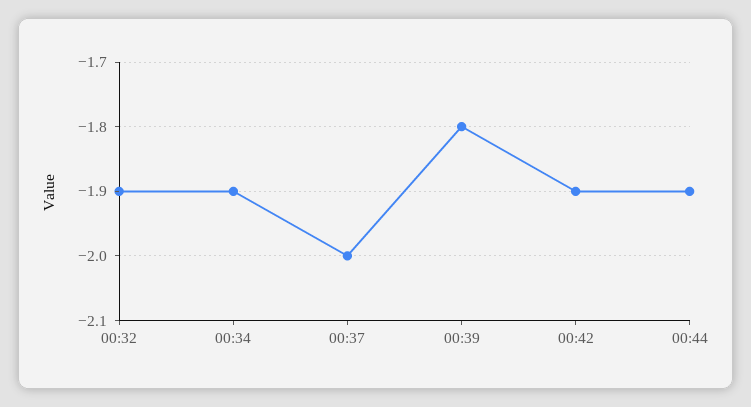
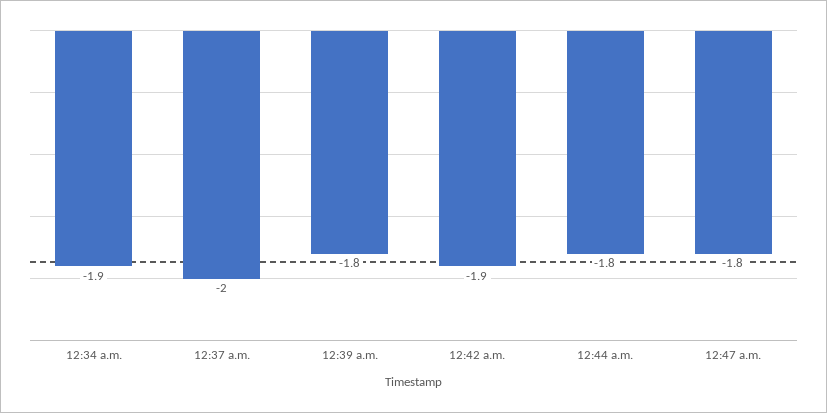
00:32: -1.9 -> none
00:44: -1.9 -> -1.8
12:47 a.m.: none -> -1.8

